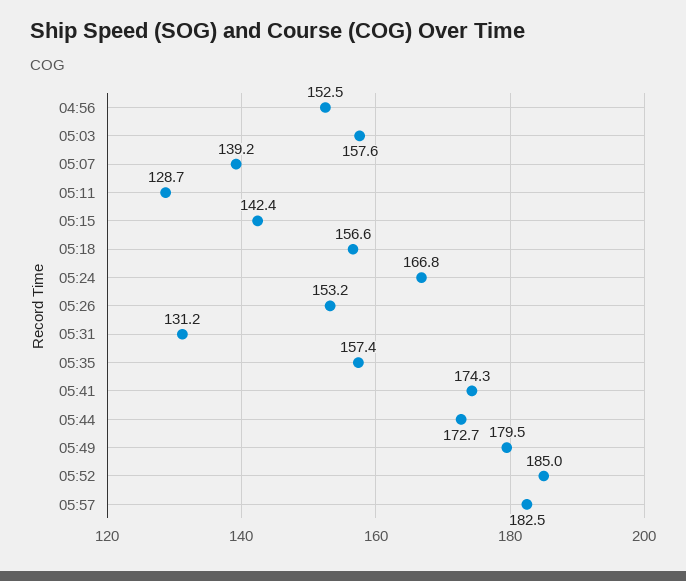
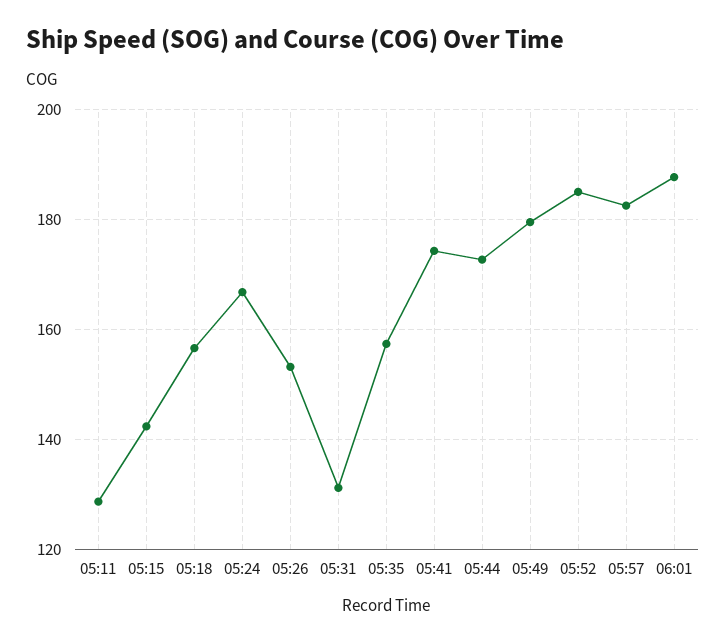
04:56: 152.5 -> none
05:03: 157.6 -> none
05:07: 139.2 -> none
06:01: none -> 188

